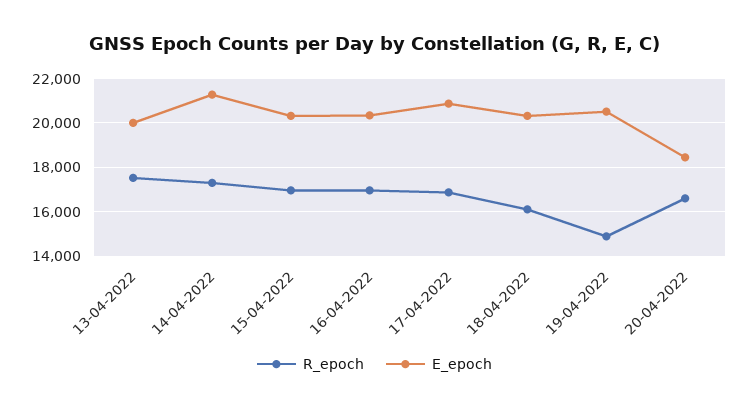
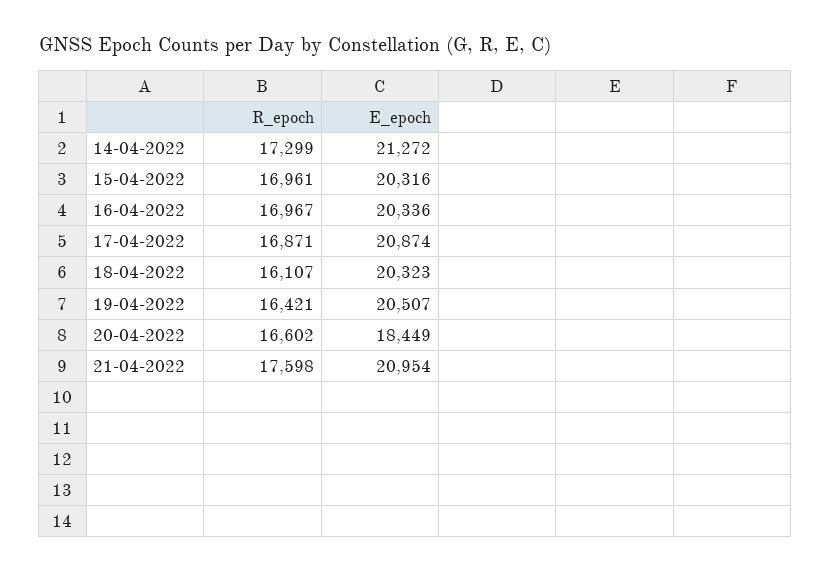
R_epoch, 13-04-2022: 17500 -> none
E_epoch, 13-04-2022: 20000 -> none
R_epoch, 19-04-2022: 15000 -> 16421
R_epoch, 21-04-2022: none -> 17598
E_epoch, 21-04-2022: none -> 20954

